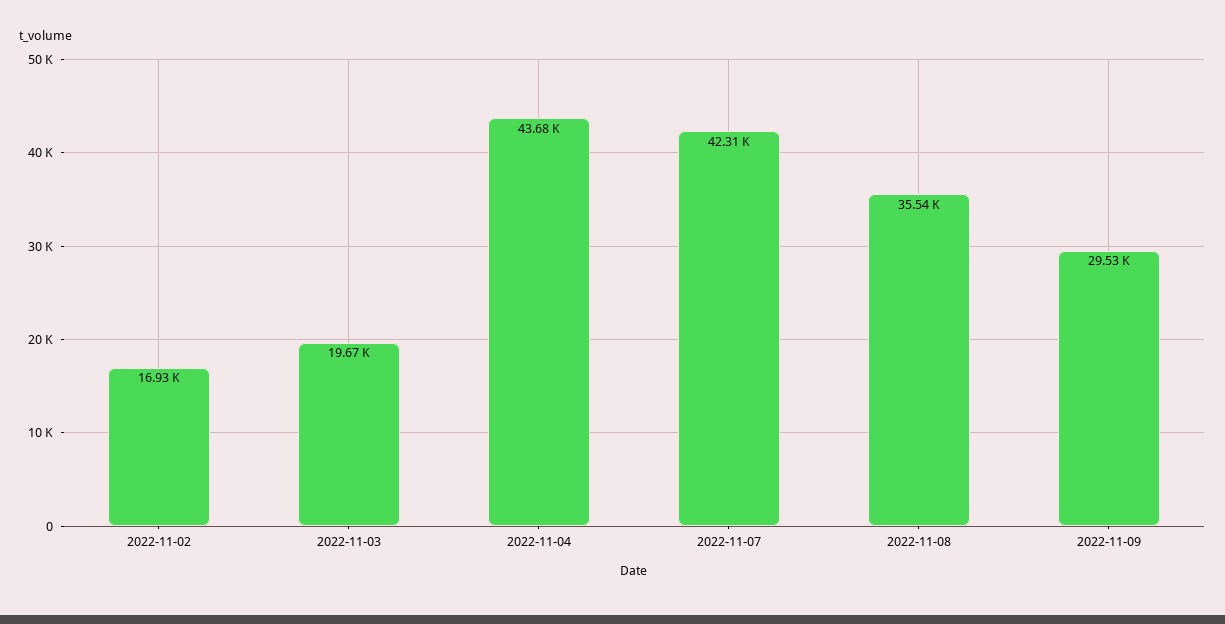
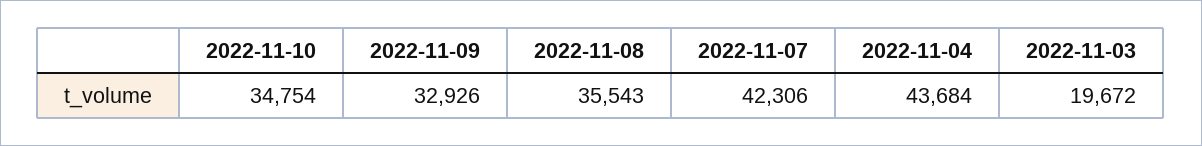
2022-11-02: 16930 -> none
2022-11-09: 29530 -> 32926
2022-11-10: none -> 34754

